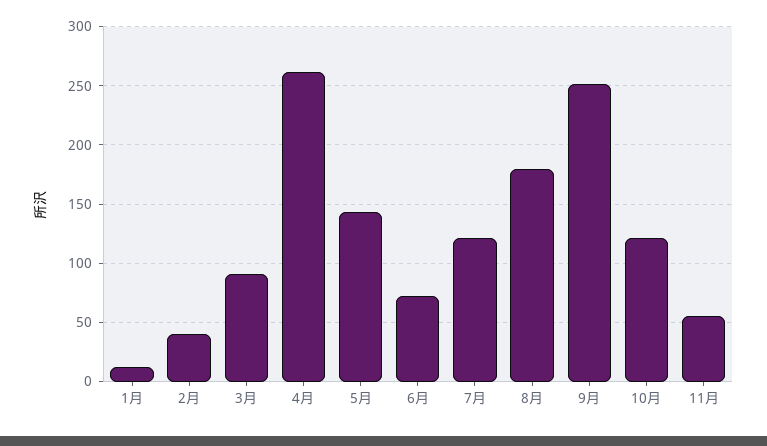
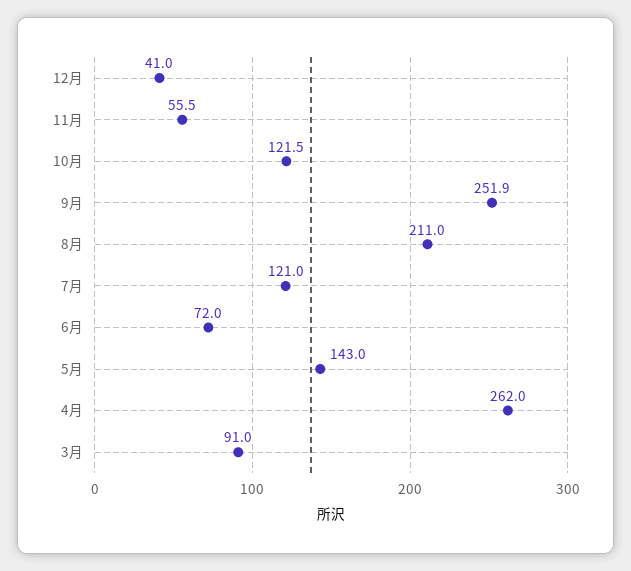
1月: 10 -> none
2月: 40 -> none
8月: 180 -> 211
12月: none -> 41

